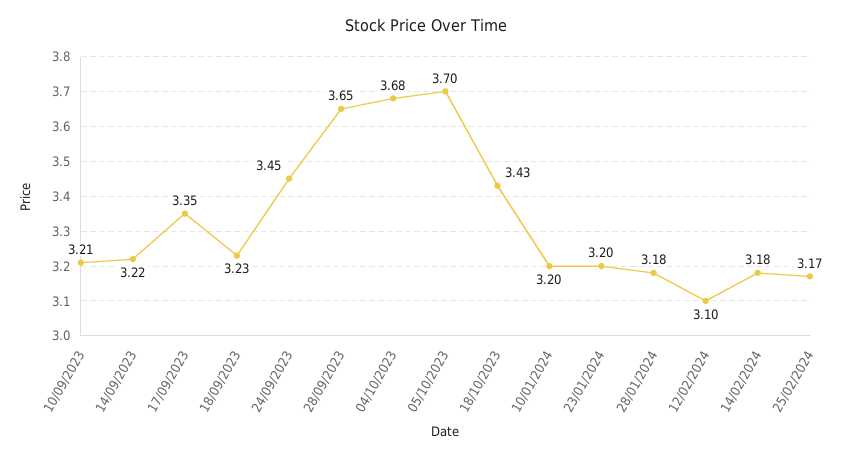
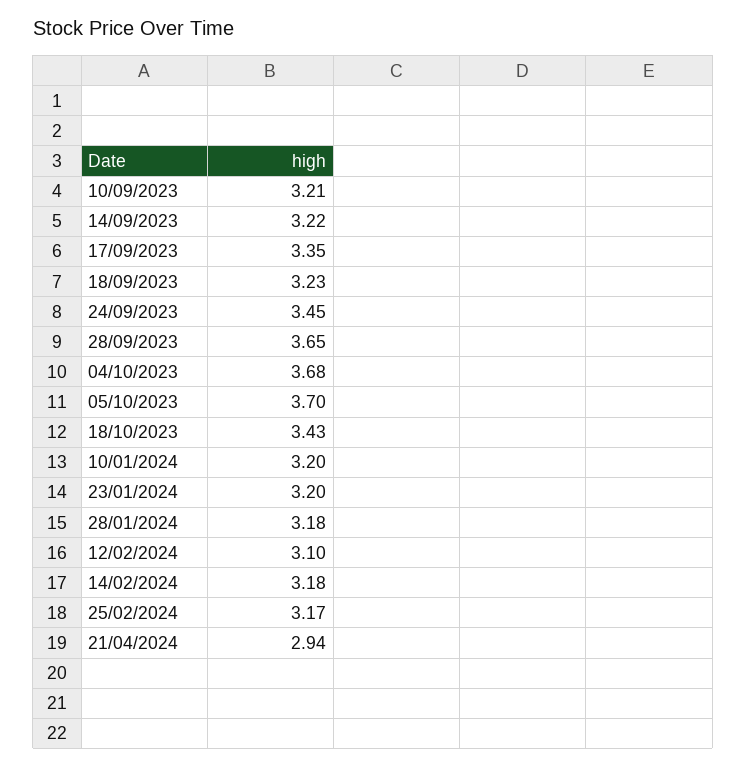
21/04/2024: none -> 2.94

